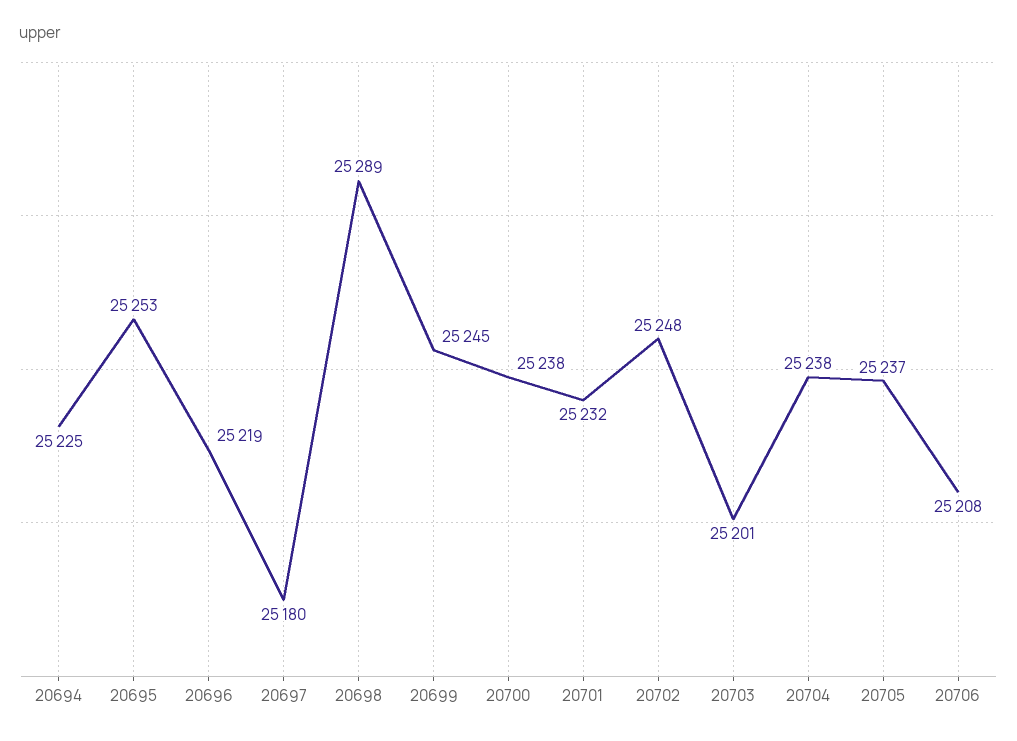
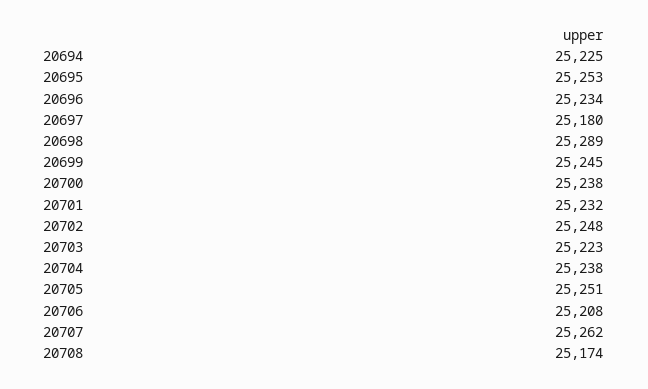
20696: 25219 -> 25234
20703: 25201 -> 25223
20705: 25237 -> 25251
20707: none -> 25262
20708: none -> 25174

